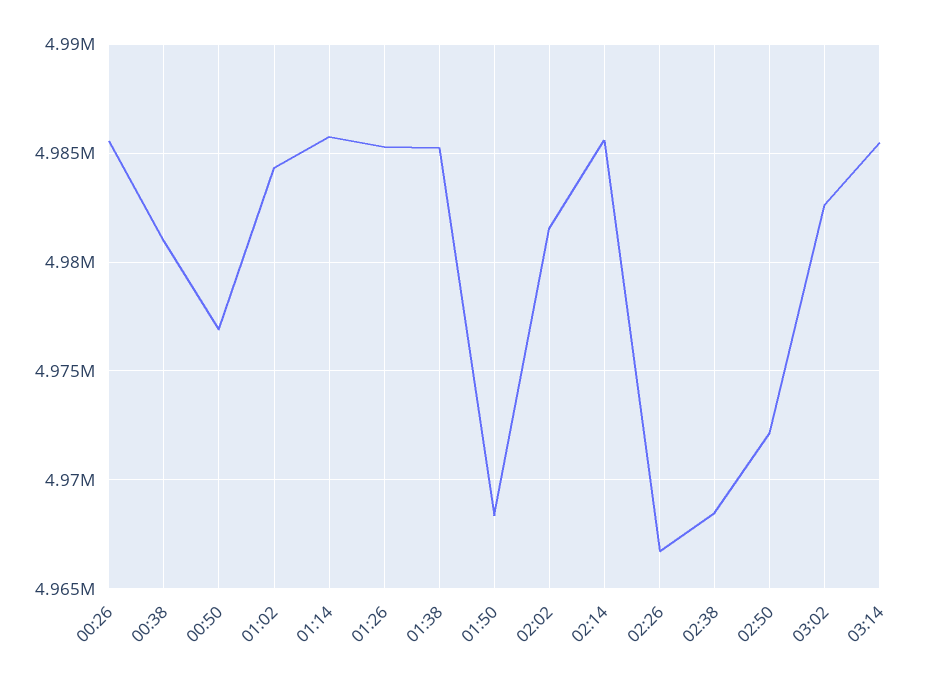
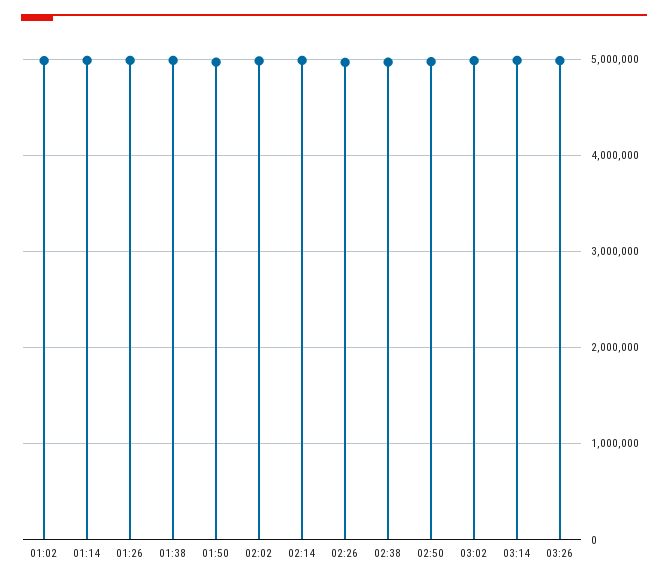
00:26: 4985500 -> none
00:38: 4981000 -> none
00:50: 4977000 -> none
03:26: none -> 5000000

